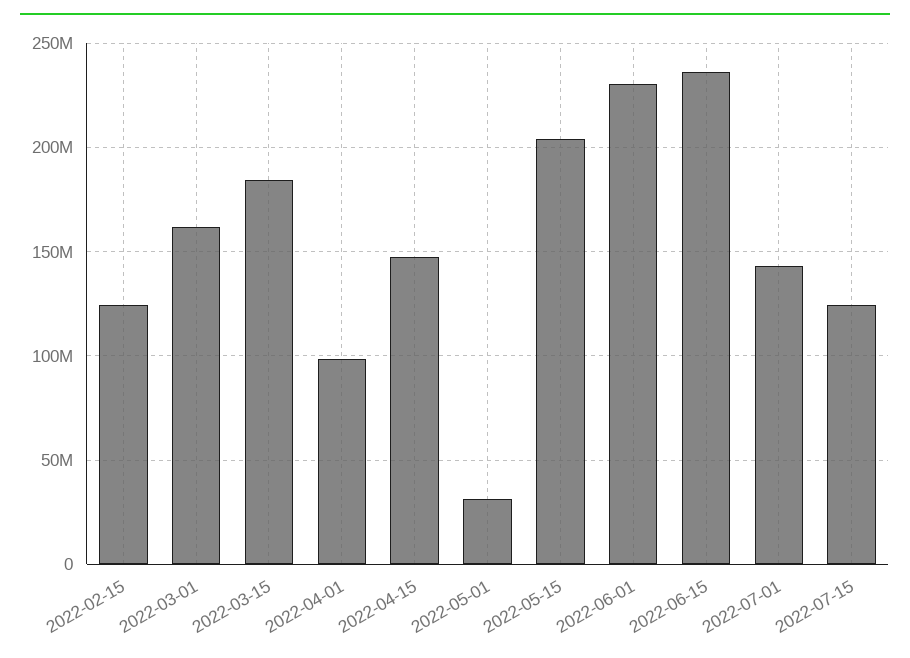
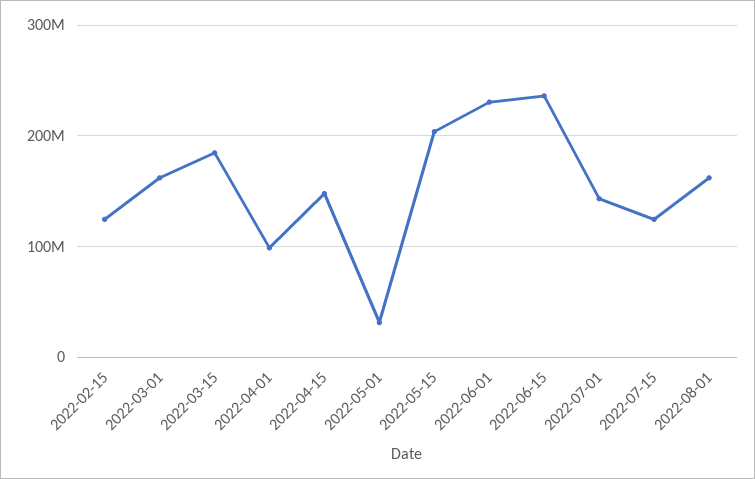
2022-08-01: none -> 160000000

